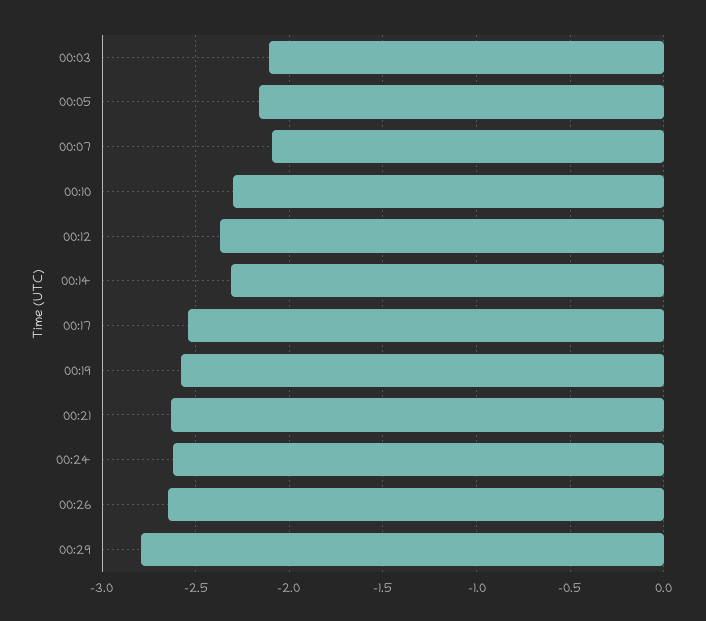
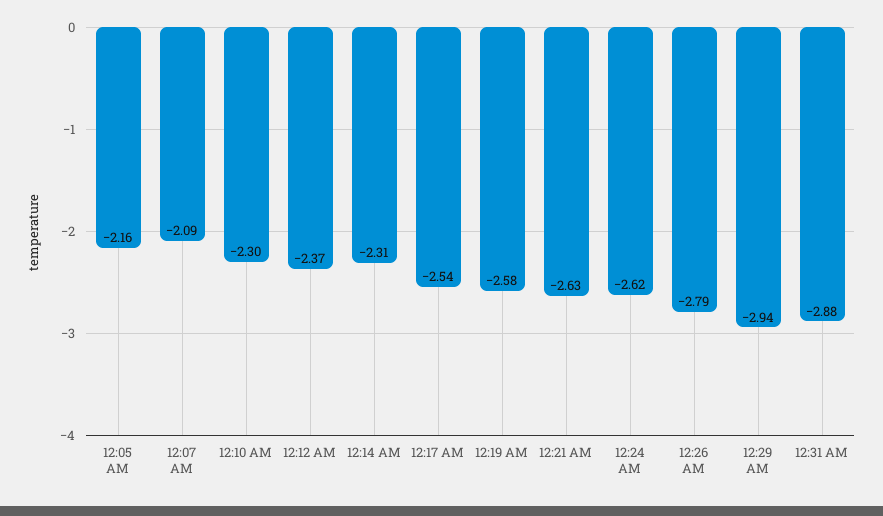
00:03: -2.1 -> none
00:26: -2.65 -> -2.79
00:29: -2.8 -> -2.94
12:31 AM: none -> -2.88

